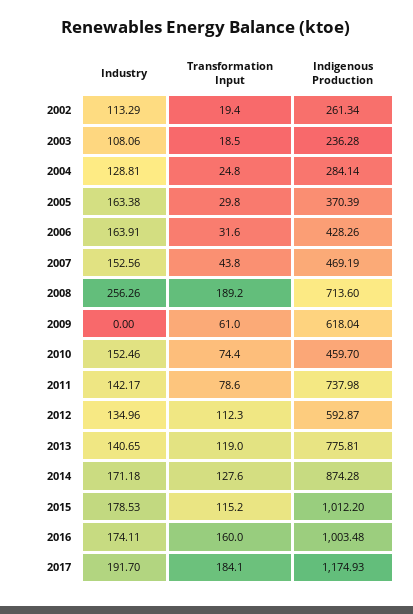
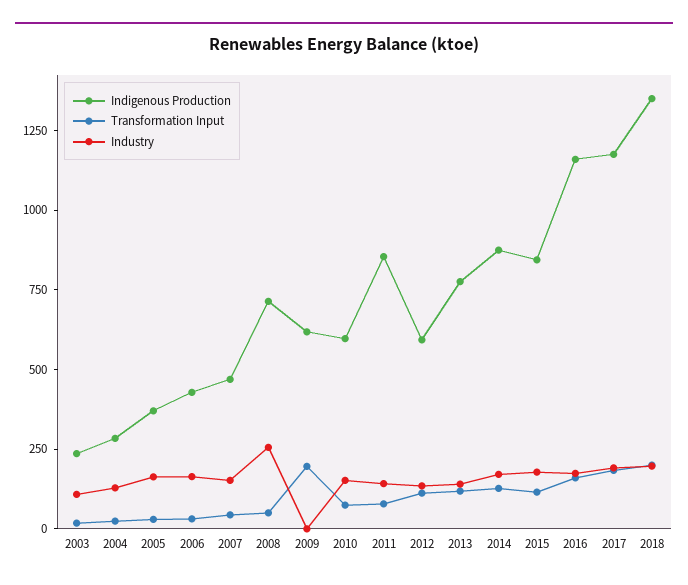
Industry, 2002: 113.29 -> none
Transformation Input, 2002: 19.4 -> none
Indigenous Production, 2002: 261.34 -> none
Transformation Input, 2008: 189.2 -> 50
Transformation Input, 2009: 61 -> 200
Indigenous Production, 2010: 459.7 -> 600
Indigenous Production, 2011: 737.98 -> 850
Indigenous Production, 2015: 1012.2 -> 850
Indigenous Production, 2016: 1003.48 -> 1150
Indigenous Production, 2018: none -> 1350
Transformation Input, 2018: none -> 200
Industry, 2018: none -> 200

